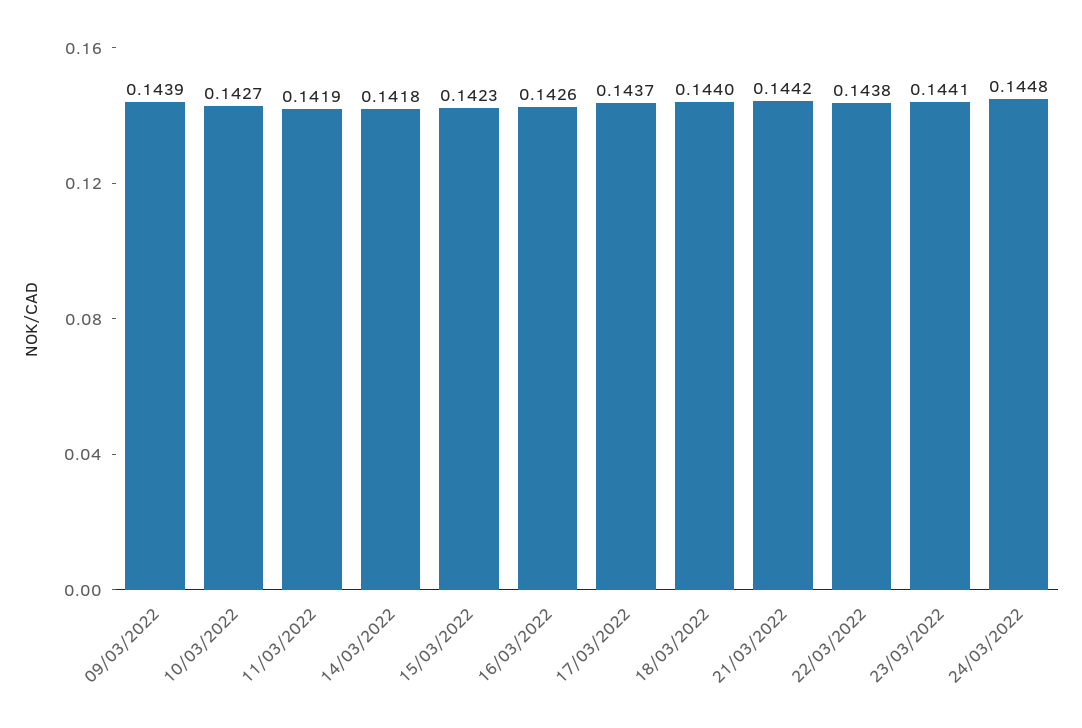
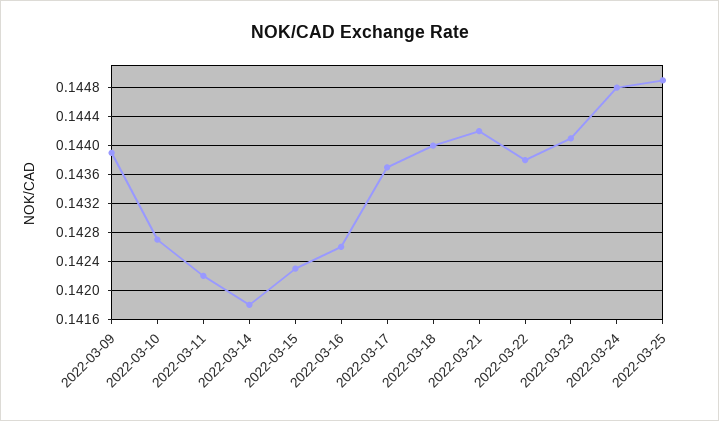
11/03/2022: 0.1419 -> 0.1422
2022-03-25: none -> 0.1449

